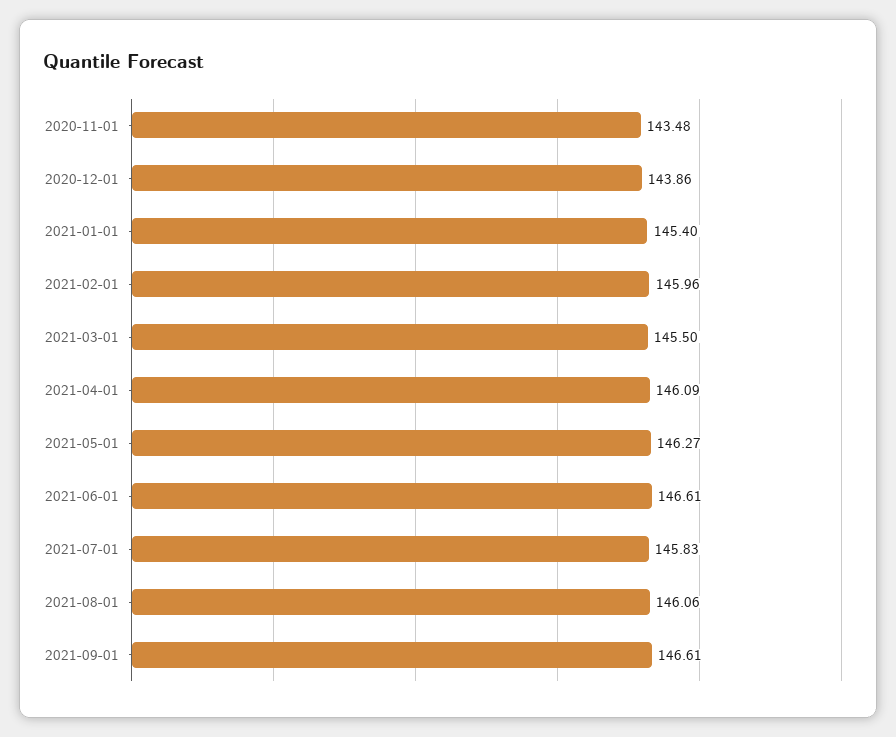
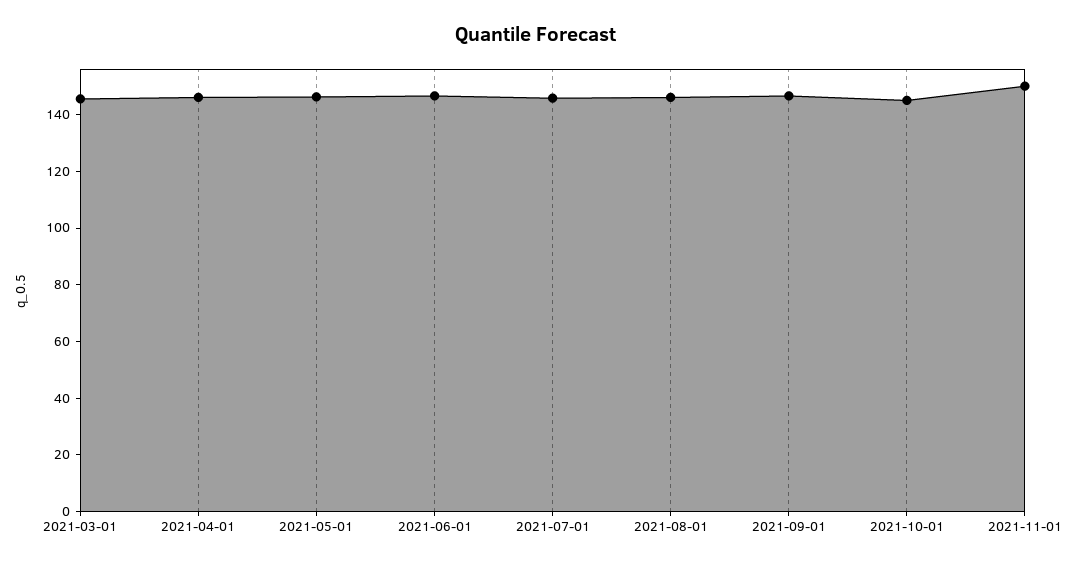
2020-11-01: 143.48 -> none
2020-12-01: 143.86 -> none
2021-01-01: 145.4 -> none
2021-02-01: 145.96 -> none
2021-10-01: none -> 145
2021-11-01: none -> 150

